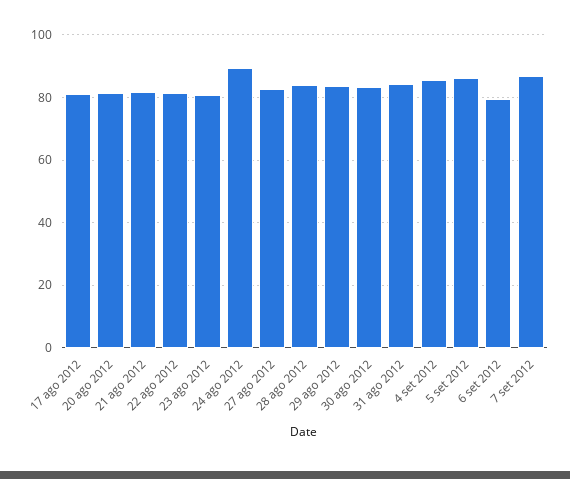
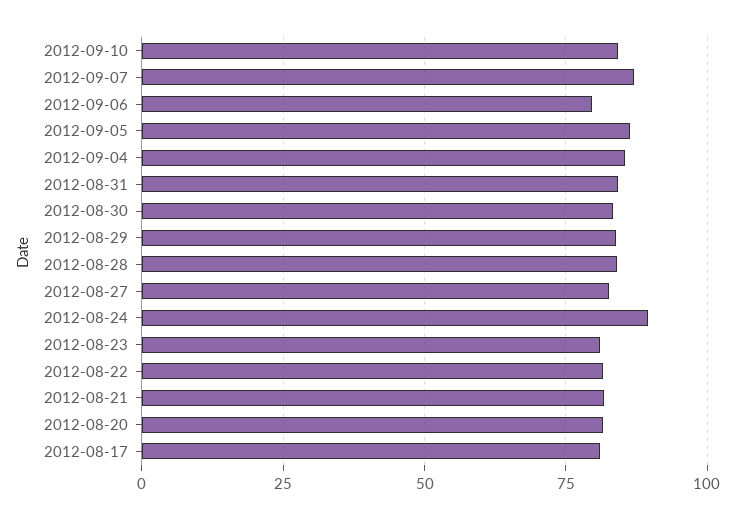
2012-09-10: none -> 85

